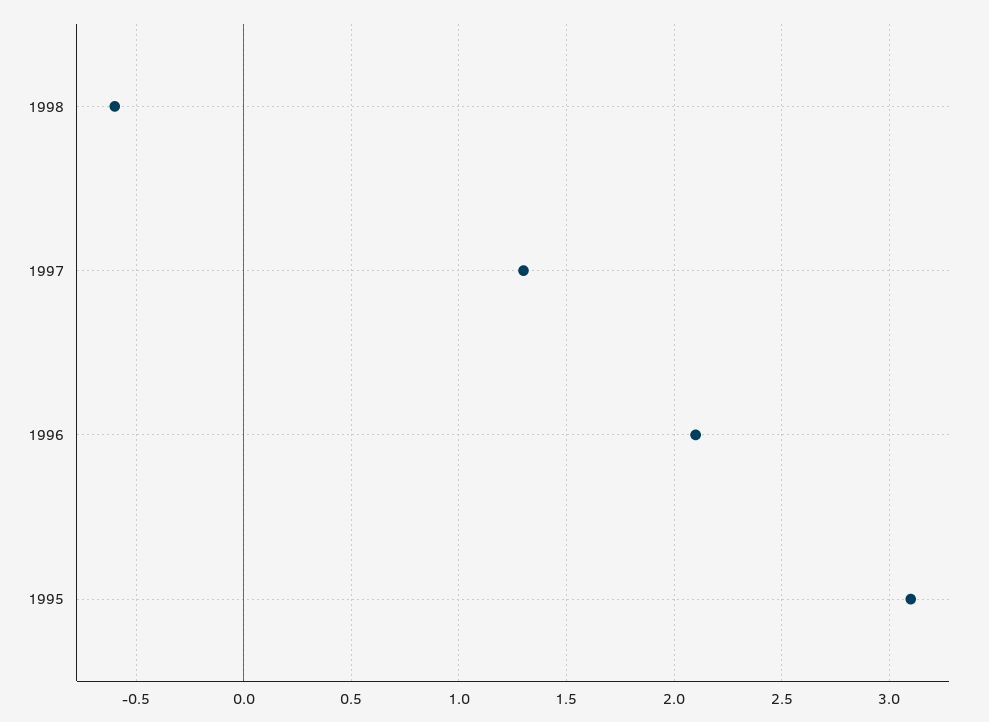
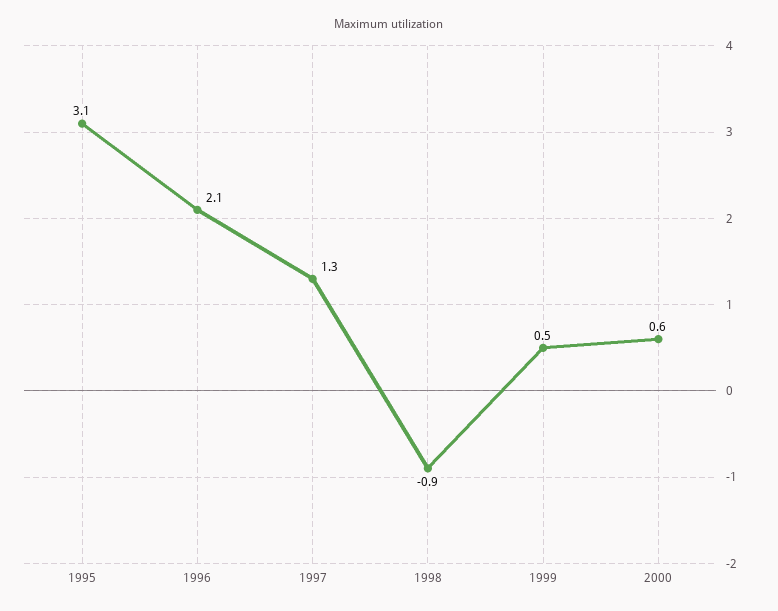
1998: -0.6 -> -0.9
1999: none -> 0.5
2000: none -> 0.6

